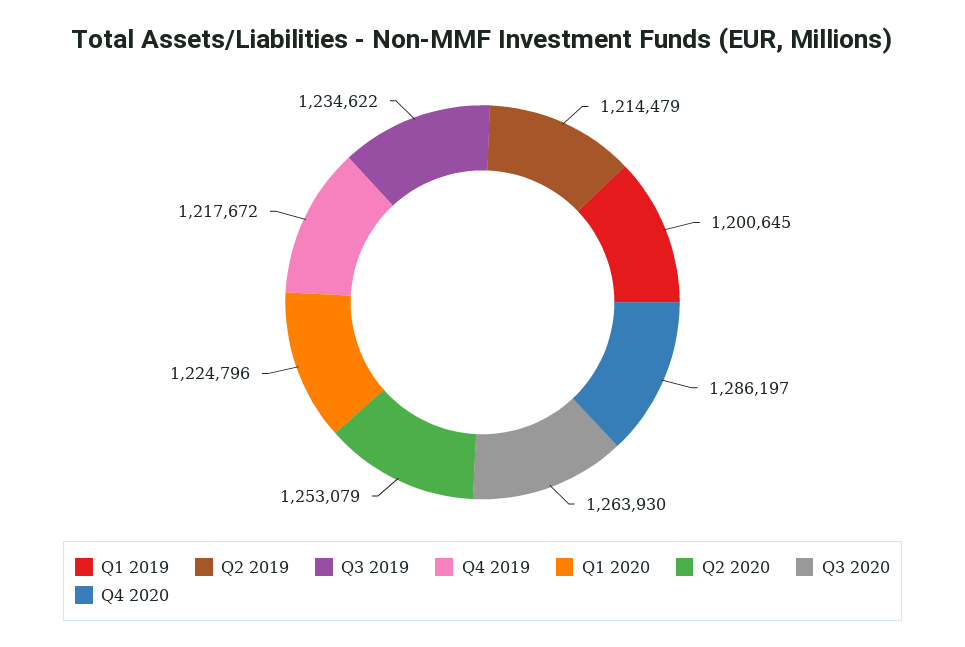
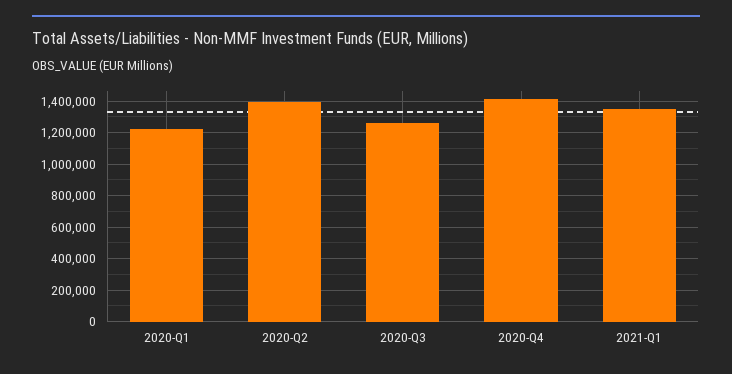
Q1 2019: 1200645 -> none
Q2 2019: 1214479 -> none
Q3 2019: 1234622 -> none
Q4 2019: 1217672 -> none
Q2 2020: 1253079 -> 1400000
Q4 2020: 1286197 -> 1400000
2021-Q1: none -> 1350000

